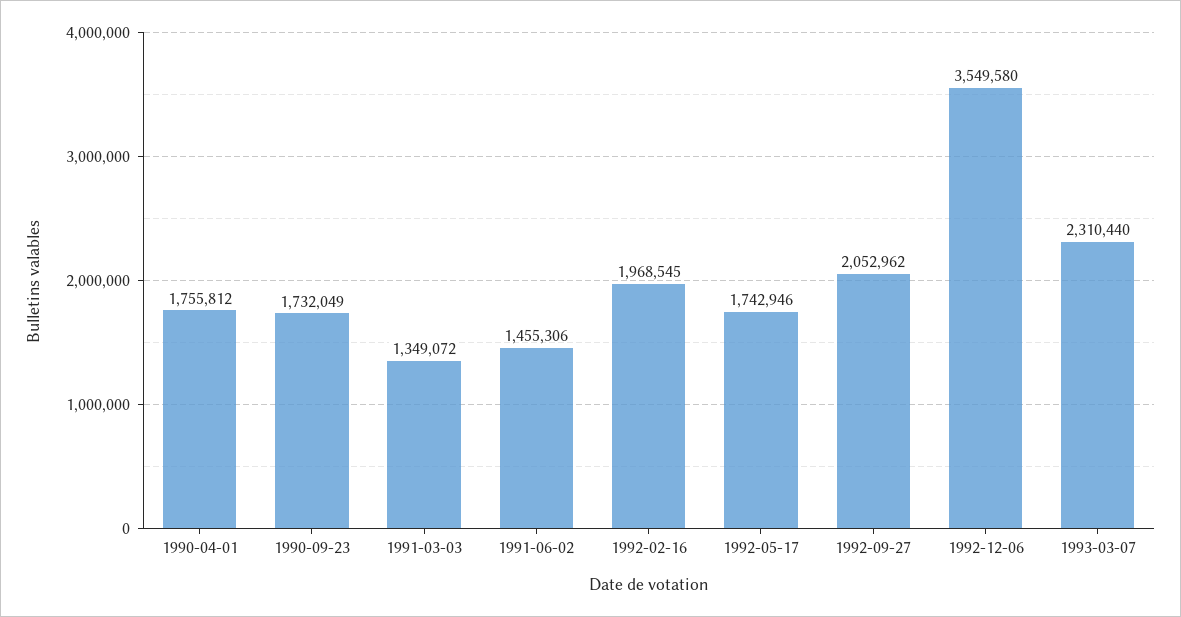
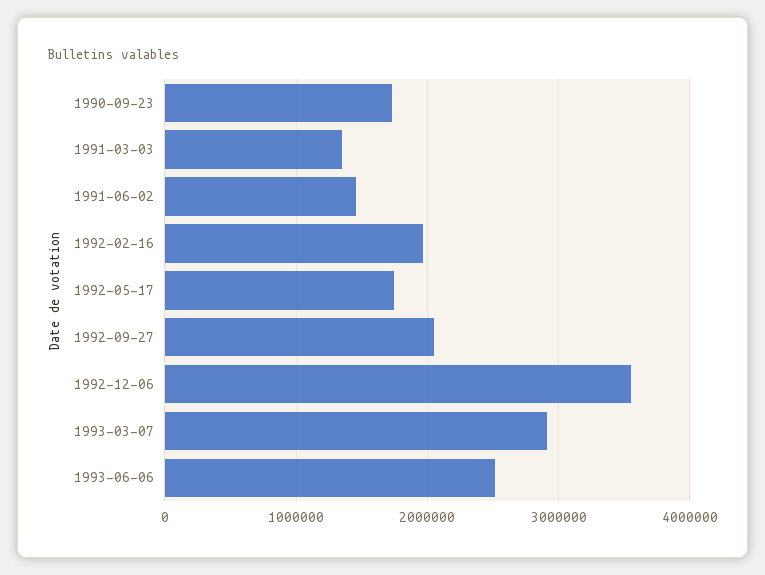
1990-04-01: 1755812 -> none
1993-03-07: 2310440 -> 2900000
1993-06-06: none -> 2500000

